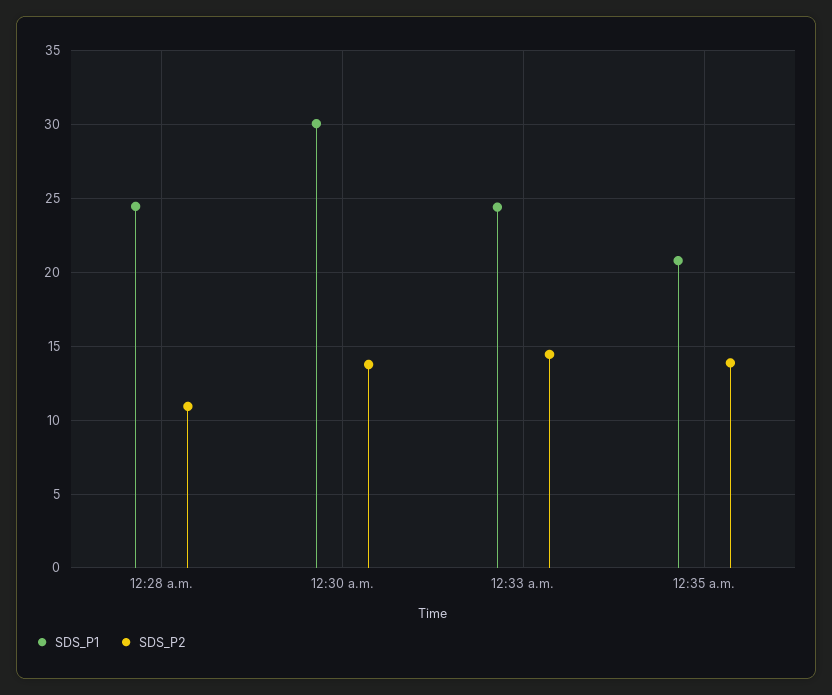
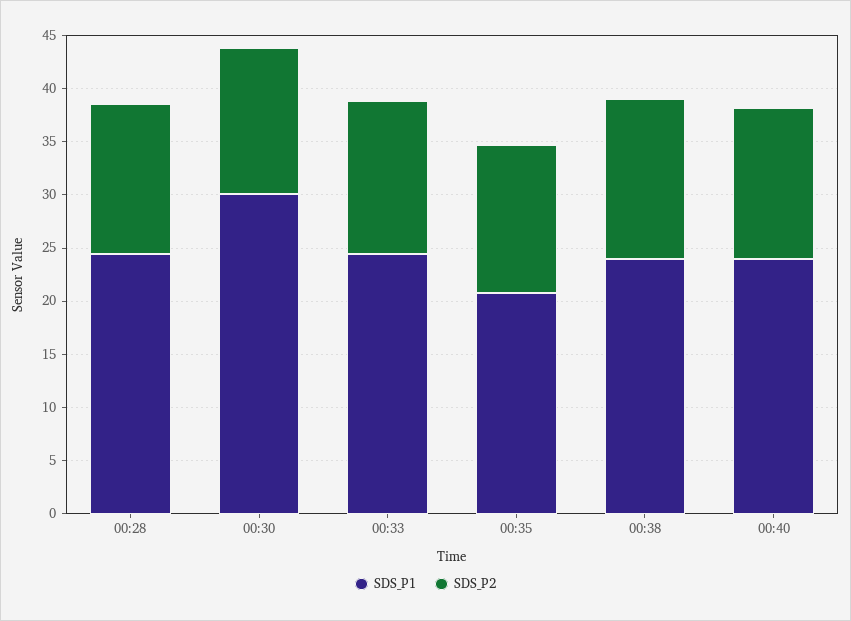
SDS_P2, 12:28 a.m.: 11 -> 14
SDS_P1, 00:38: none -> 24
SDS_P2, 00:38: none -> 15
SDS_P1, 00:40: none -> 24
SDS_P2, 00:40: none -> 14

